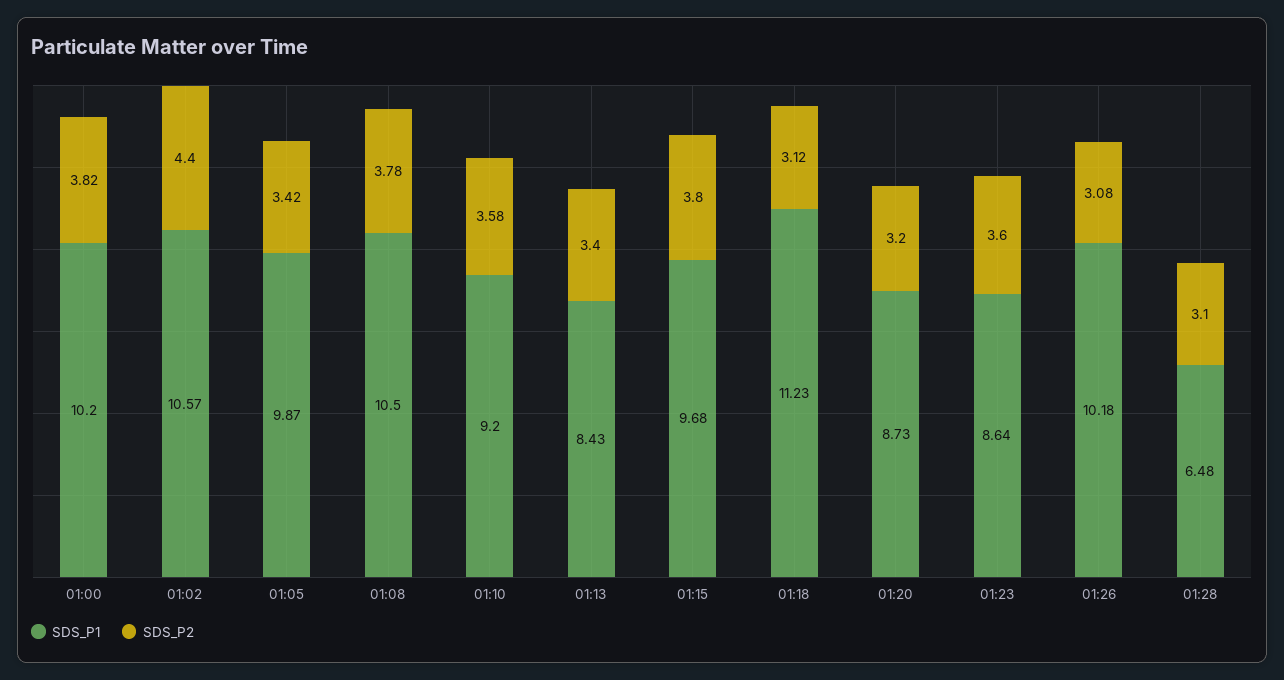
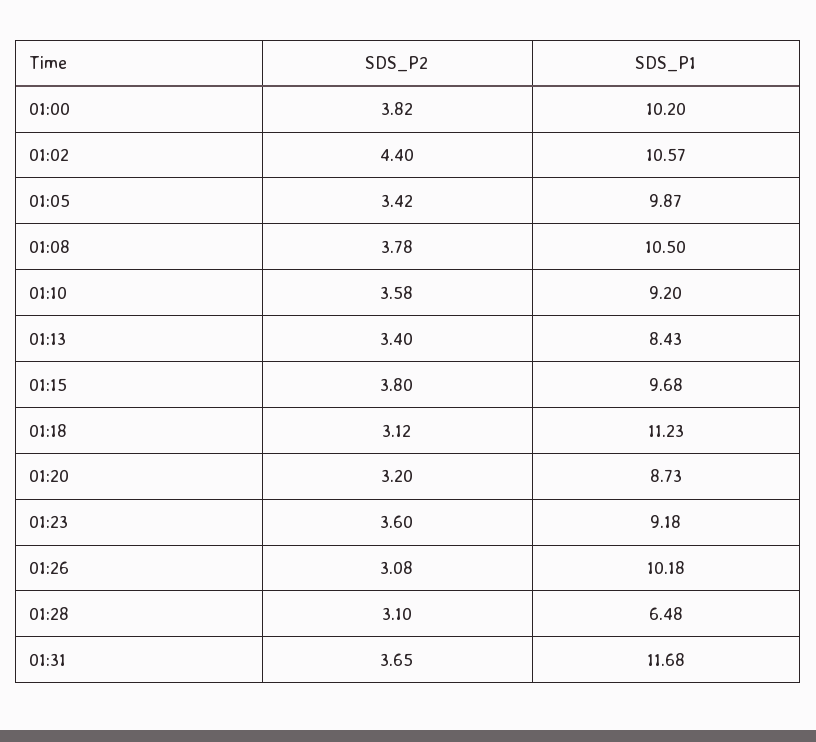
SDS_P1, 01:23: 8.64 -> 9.18
SDS_P2, 01:31: none -> 3.65
SDS_P1, 01:31: none -> 11.68

